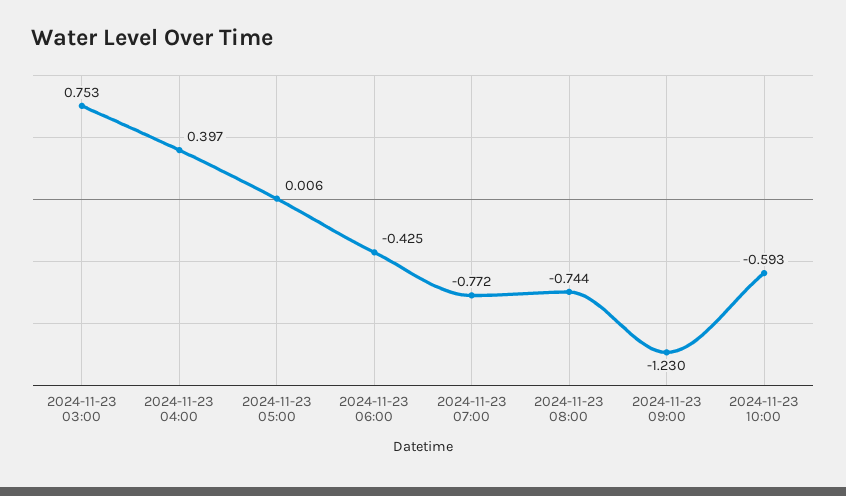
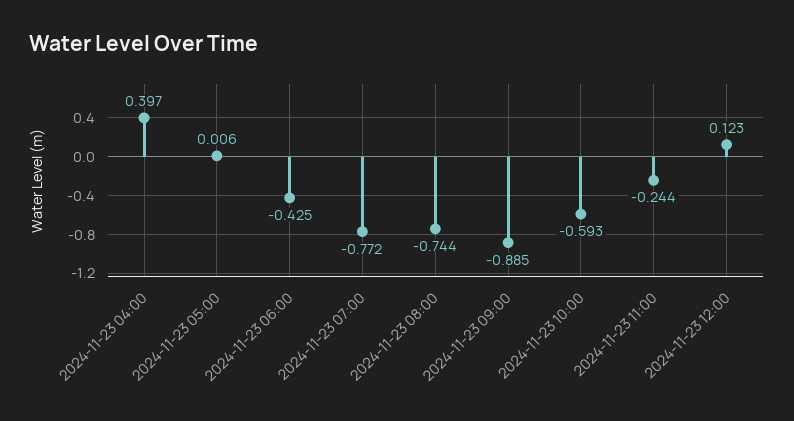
2024-11-23 03:00: 0.753 -> none
2024-11-23 09:00: -1.23 -> -0.885
2024-11-23 11:00: none -> -0.244
2024-11-23 12:00: none -> 0.123

